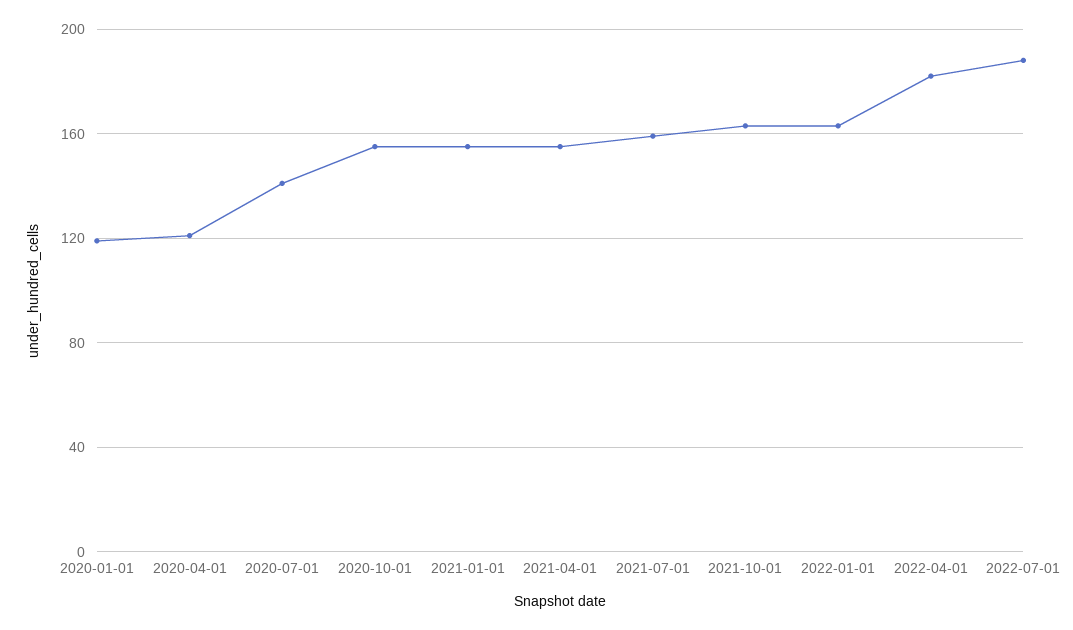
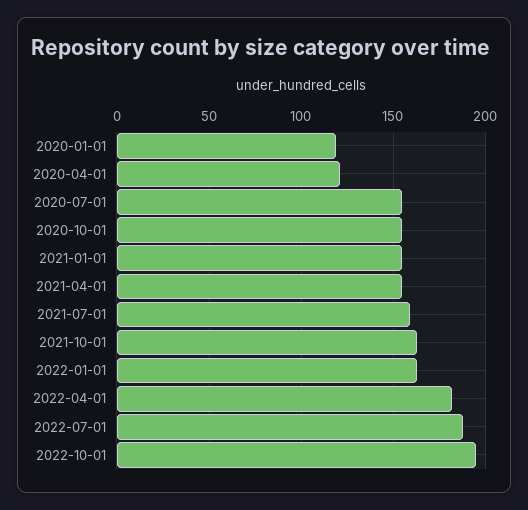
2020-07-01: 140 -> 155
2022-10-01: none -> 195

